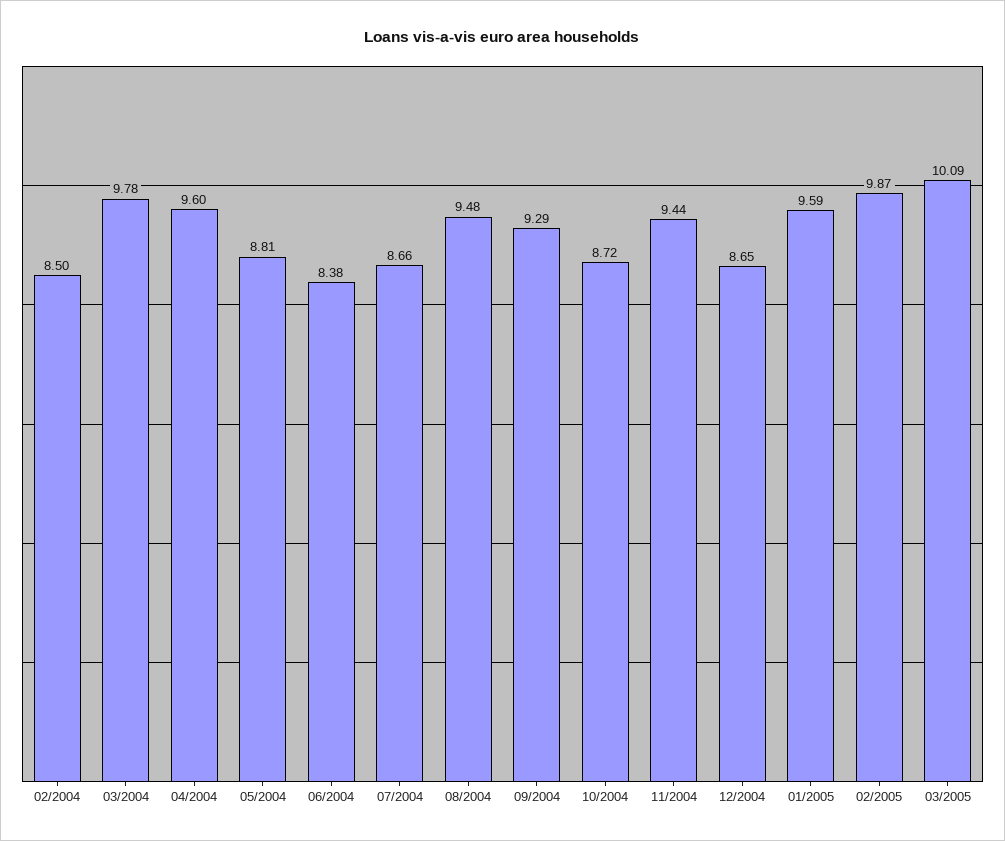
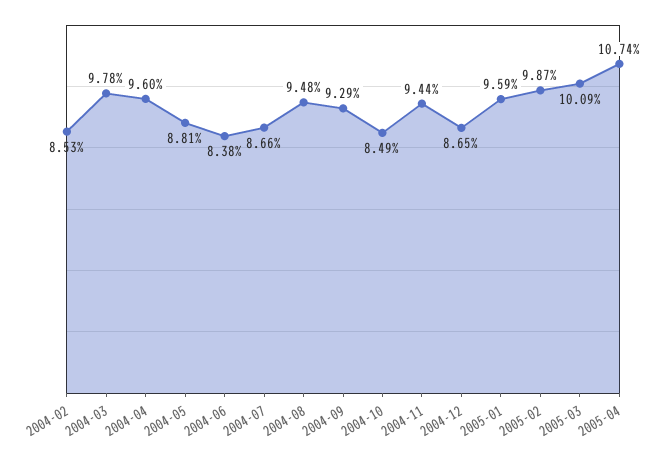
02/2004: 8.5 -> 8.53
10/2004: 8.72 -> 8.49
2005-04: none -> 10.74

